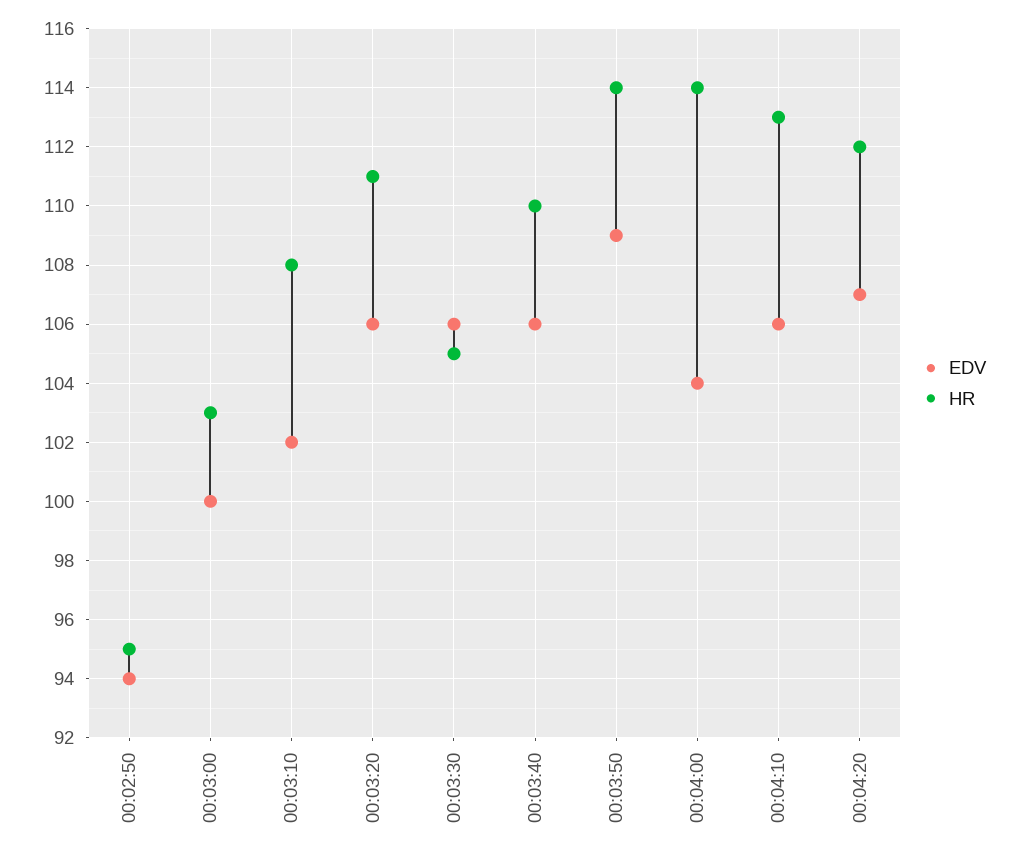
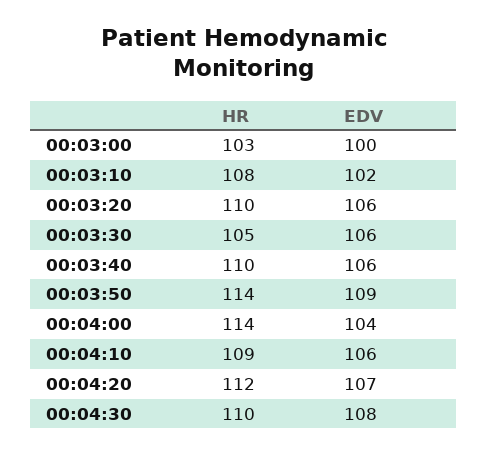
EDV, 00:02:50: 94 -> none
HR, 00:02:50: 95 -> none
HR, 00:03:20: 111 -> 110
HR, 00:04:10: 113 -> 109
HR, 00:04:30: none -> 110
EDV, 00:04:30: none -> 108

